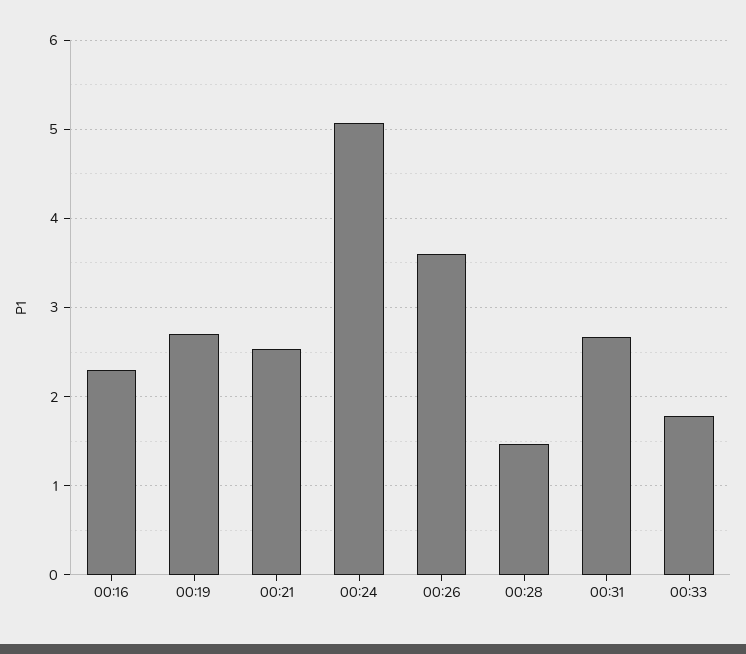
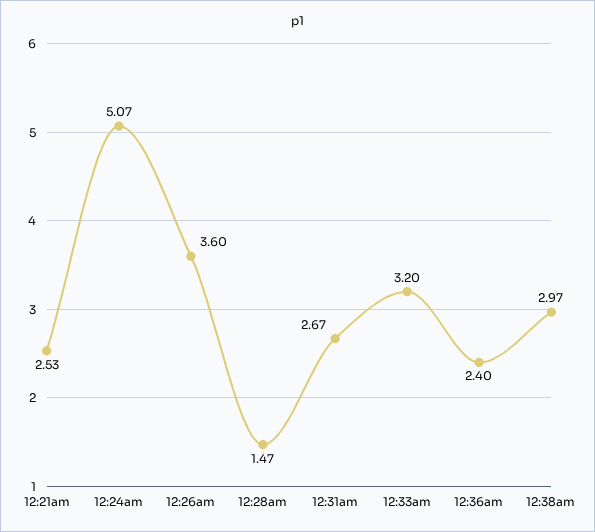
00:16: 2.3 -> none
00:19: 2.7 -> none
00:33: 1.8 -> 3.2
12:36am: none -> 2.4
12:38am: none -> 2.97

